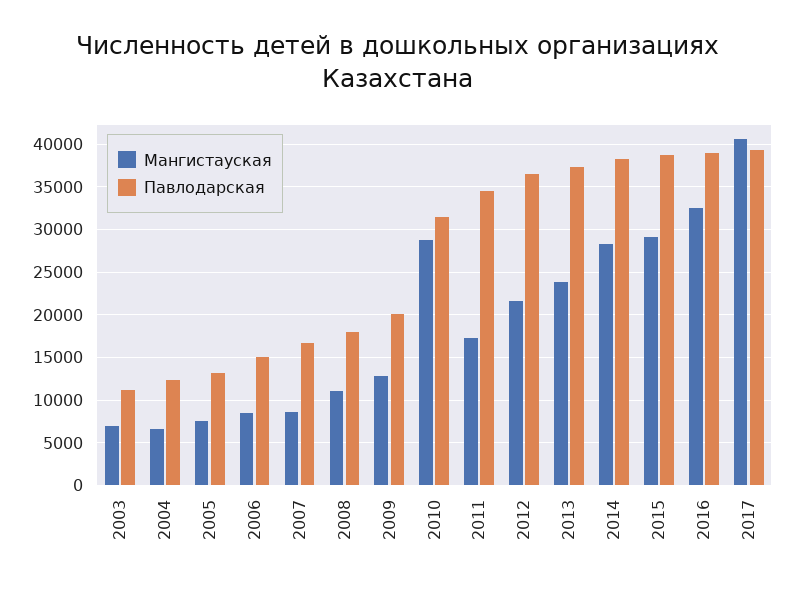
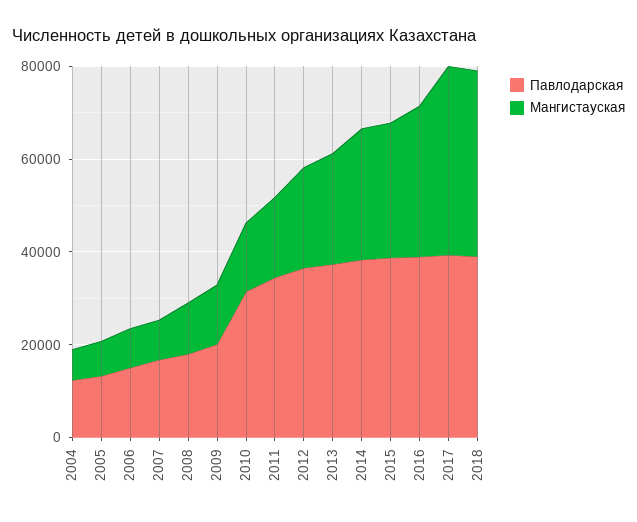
Мангистауская, 2003: 7000 -> none
Павлодарская, 2003: 11000 -> none
Мангистауская, 2010: 29000 -> 15000
Павлодарская, 2018: none -> 40000
Мангистауская, 2018: none -> 40000

